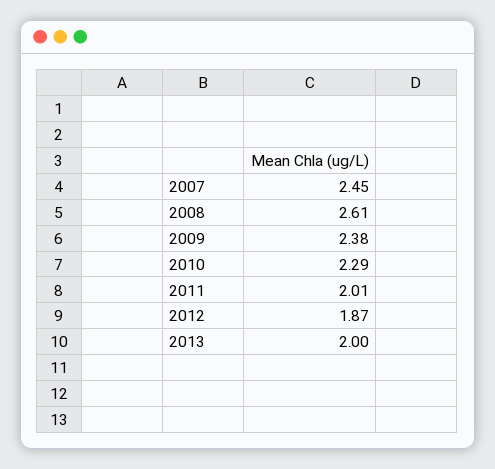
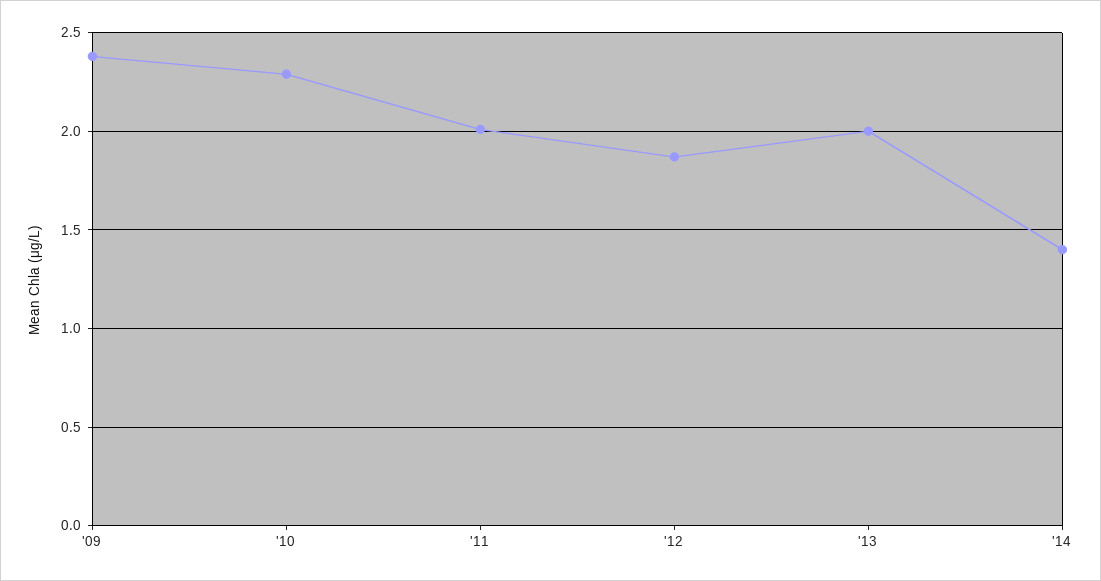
2007: 2.45 -> none
2008: 2.61 -> none
'14: none -> 1.4

